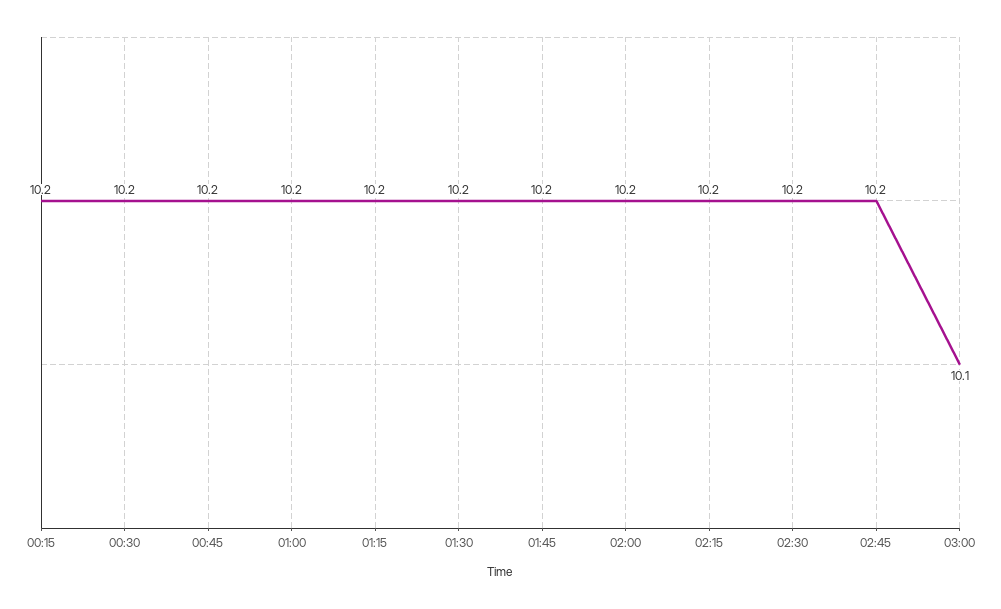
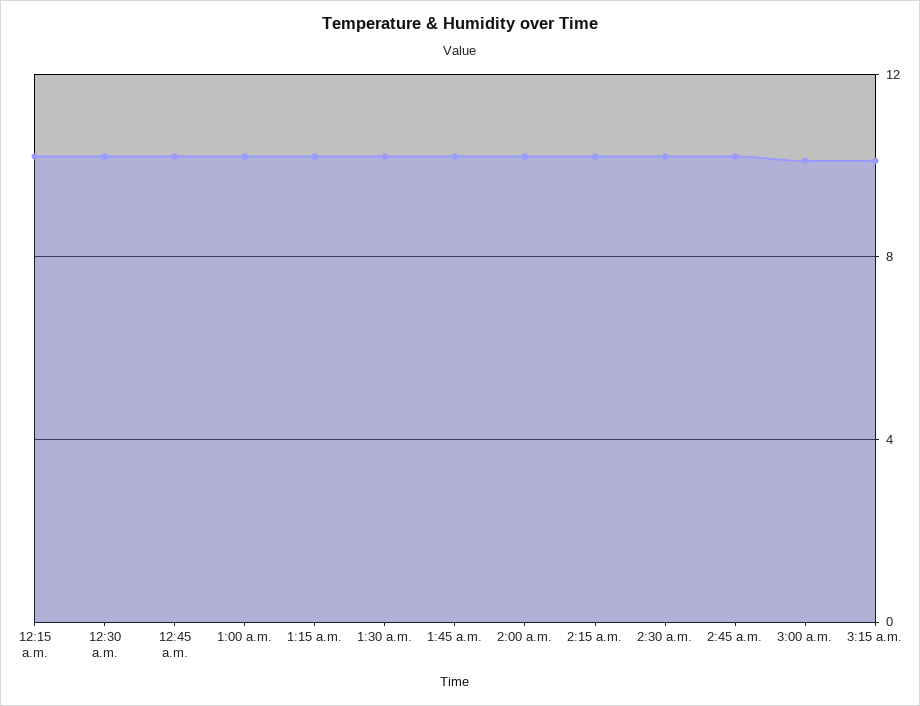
3:15 a.m.: none -> 10

